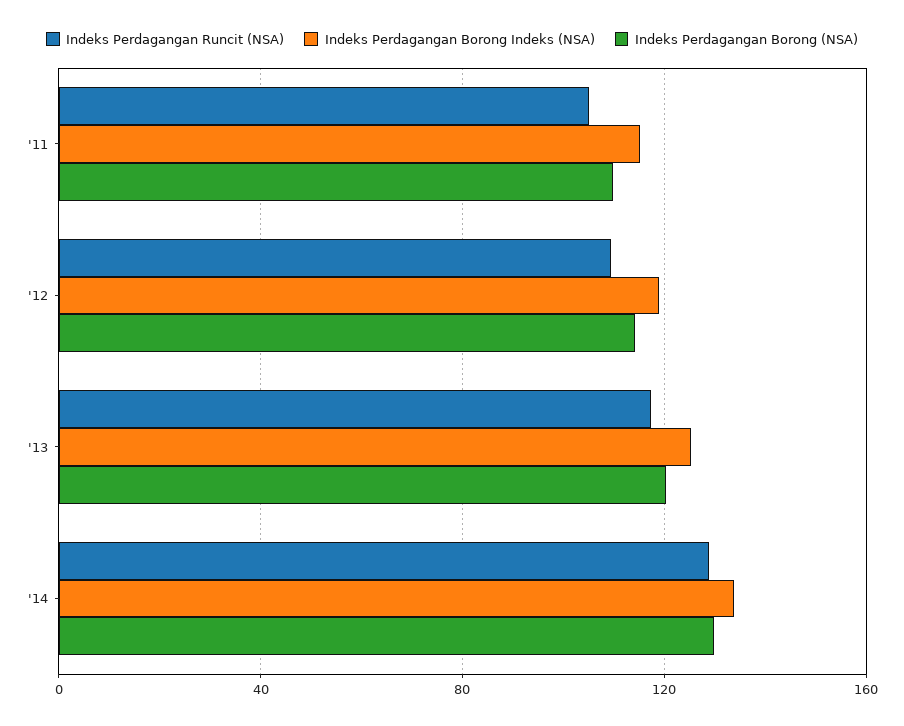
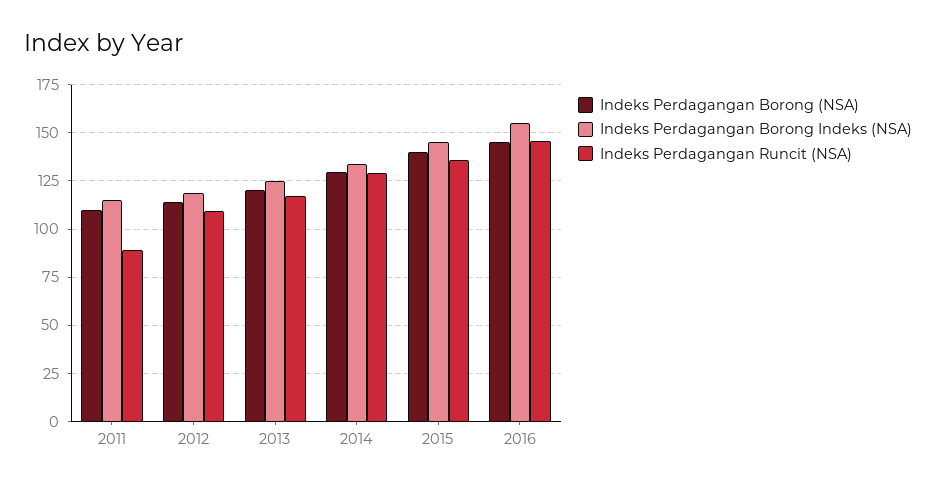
Indeks Perdagangan Runcit (NSA), '11: 105 -> 90
Indeks Perdagangan Borong (NSA), 2015: none -> 140
Indeks Perdagangan Borong Indeks (NSA), 2015: none -> 145
Indeks Perdagangan Runcit (NSA), 2015: none -> 135
Indeks Perdagangan Borong (NSA), 2016: none -> 145
Indeks Perdagangan Borong Indeks (NSA), 2016: none -> 155
Indeks Perdagangan Runcit (NSA), 2016: none -> 145

